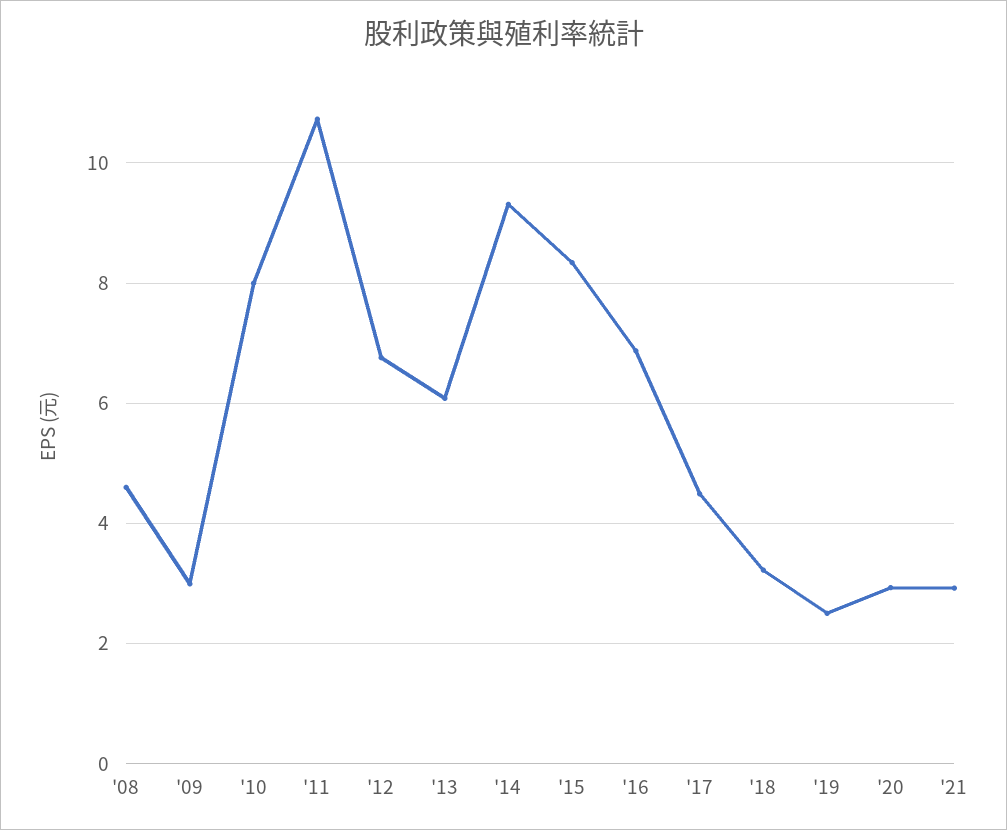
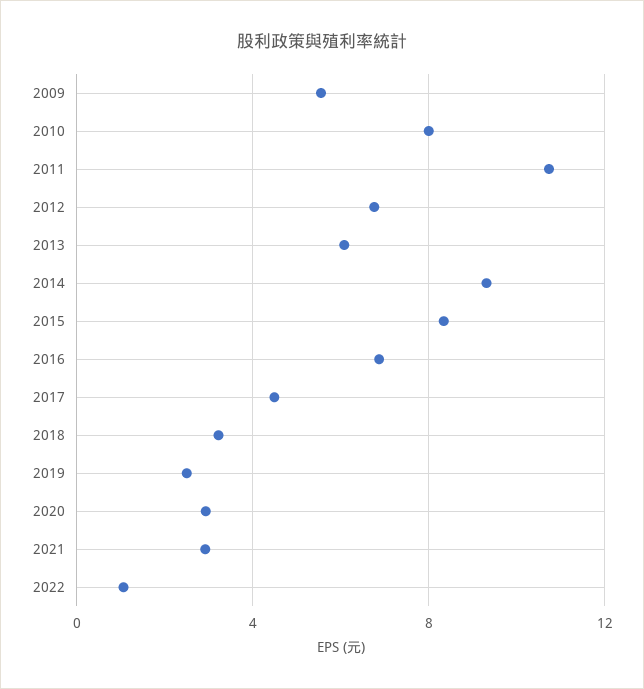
'08: 4.6 -> none
'09: 3 -> 5.5
2022: none -> 1

